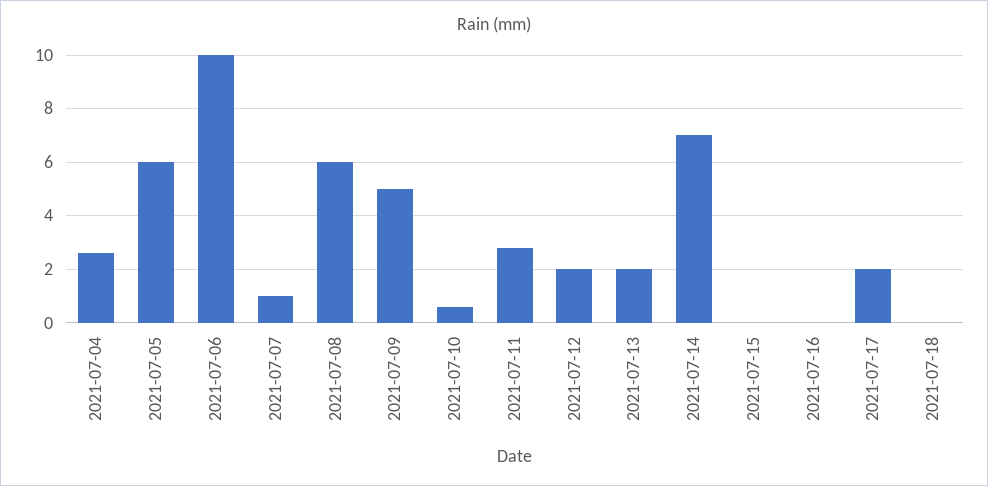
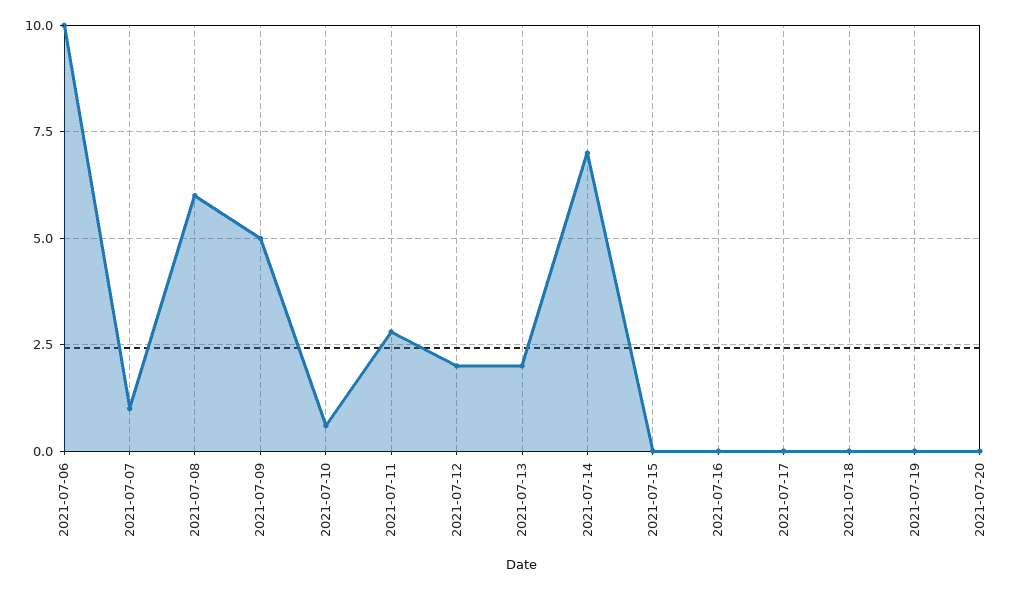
2021-07-04: 2.5 -> none
2021-07-05: 6 -> none
2021-07-17: 2 -> 0
2021-07-19: none -> 0
2021-07-20: none -> 0

